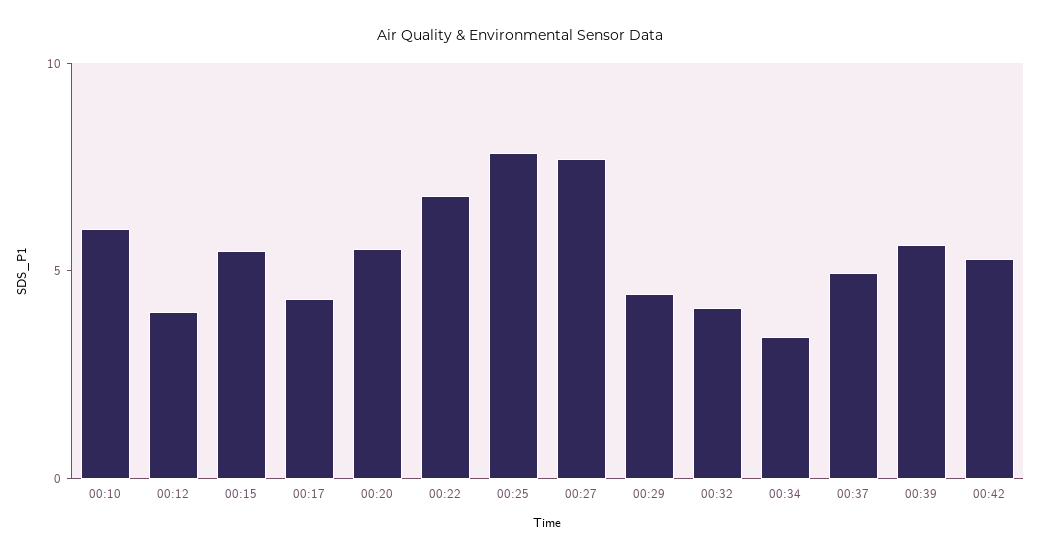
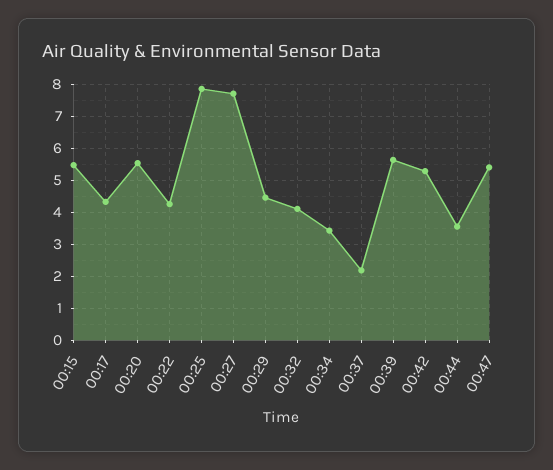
00:10: 6 -> none
00:12: 4 -> none
00:22: 7 -> 4.2
00:37: 5 -> 2.2
00:44: none -> 3.6
00:47: none -> 5.4

